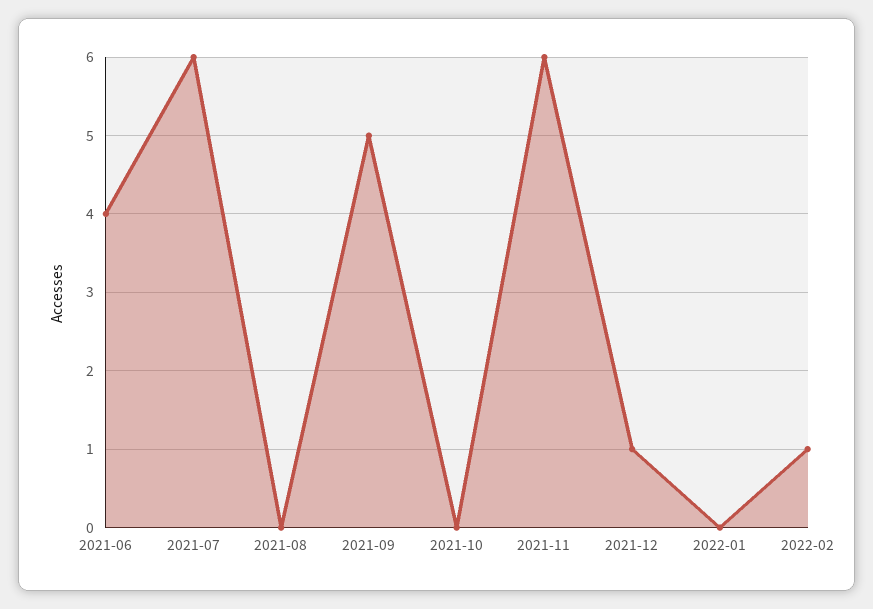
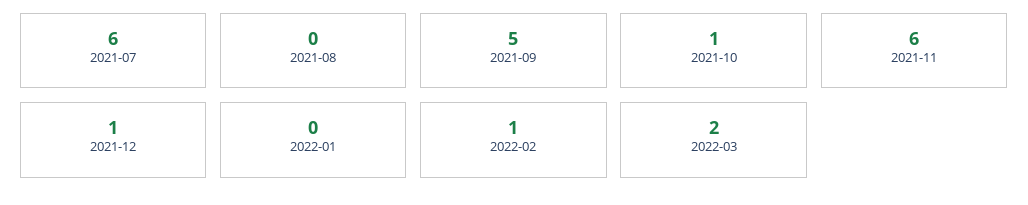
2021-06: 4 -> none
2021-10: 0 -> 1
2022-03: none -> 2

